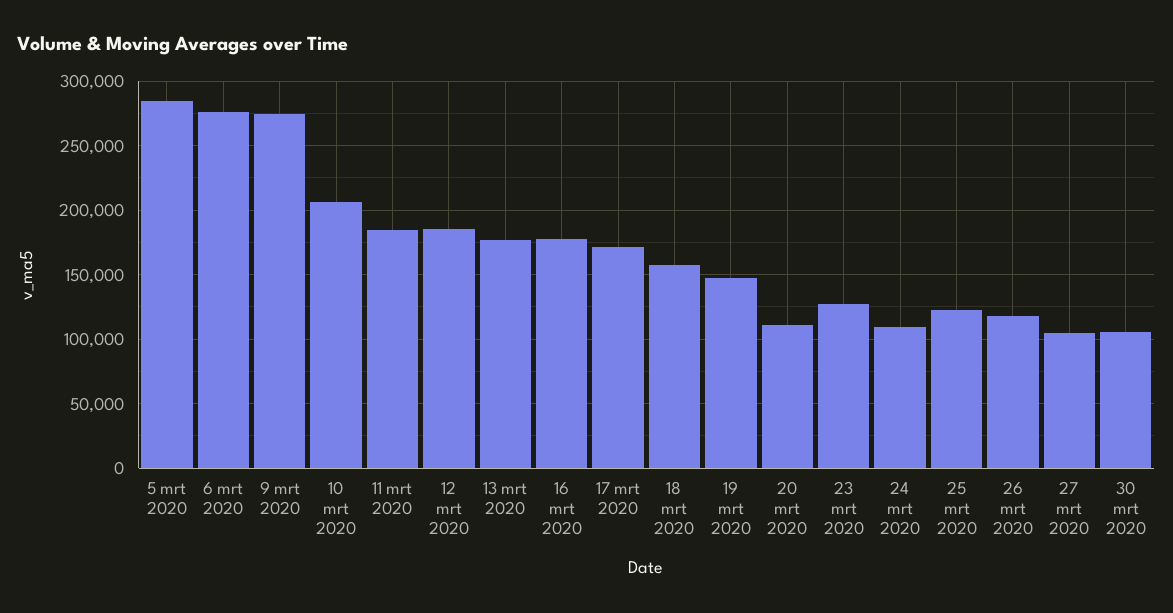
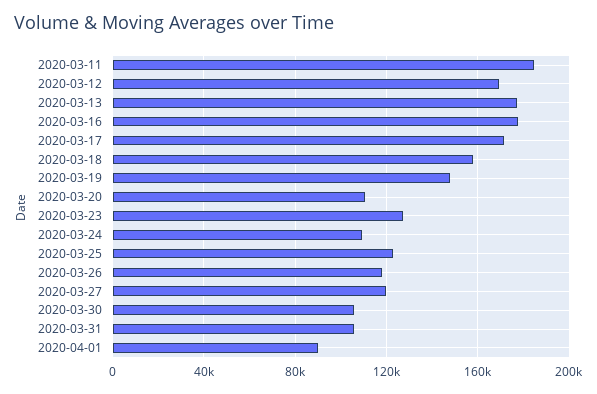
5 mrt 2020: 285000 -> none
6 mrt 2020: 275000 -> none
9 mrt 2020: 275000 -> none
10 mrt 2020: 205000 -> none
12 mrt 2020: 185000 -> 170000
27 mrt 2020: 105000 -> 120000
2020-03-31: none -> 105000
2020-04-01: none -> 90000

